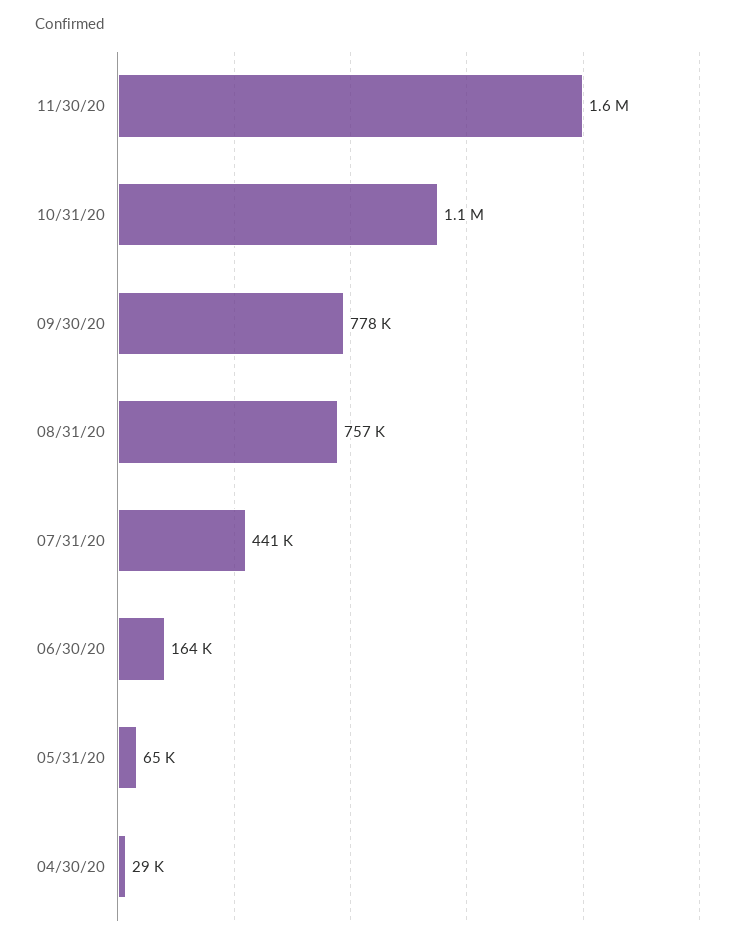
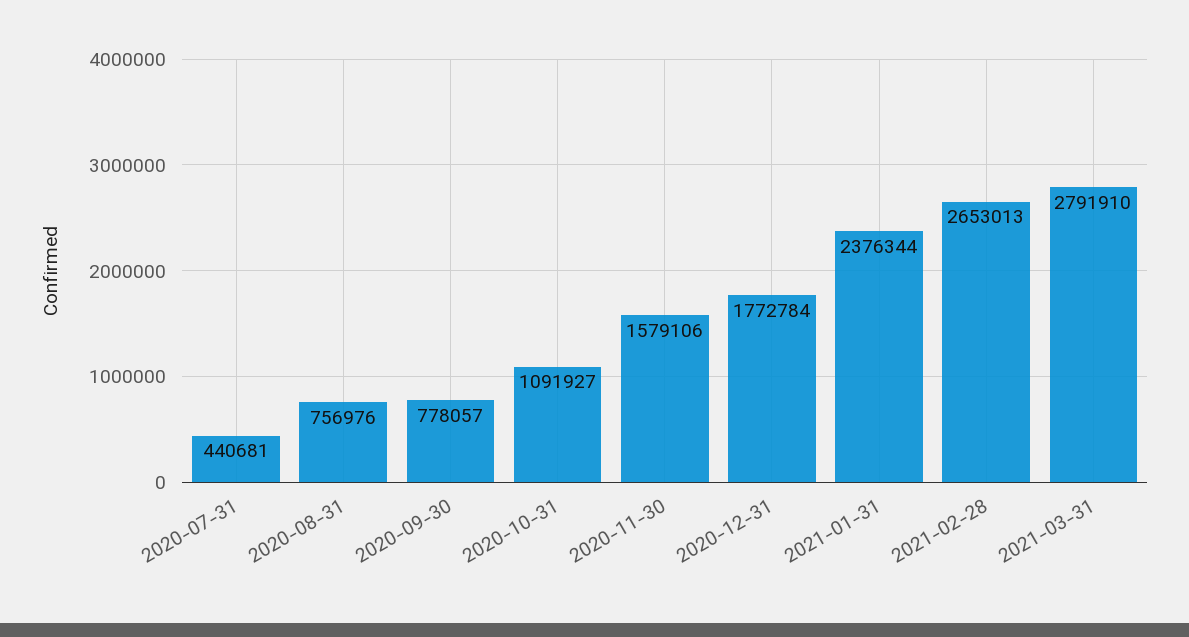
06/30/20: 164000 -> none
05/31/20: 65000 -> none
04/30/20: 29000 -> none
2020-12-31: none -> 1772784
2021-01-31: none -> 2376344
2021-02-28: none -> 2653013
2021-03-31: none -> 2791910

